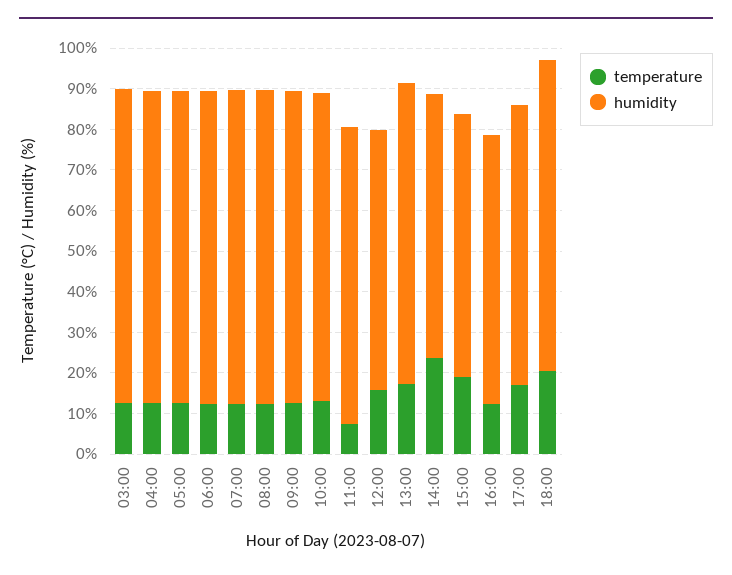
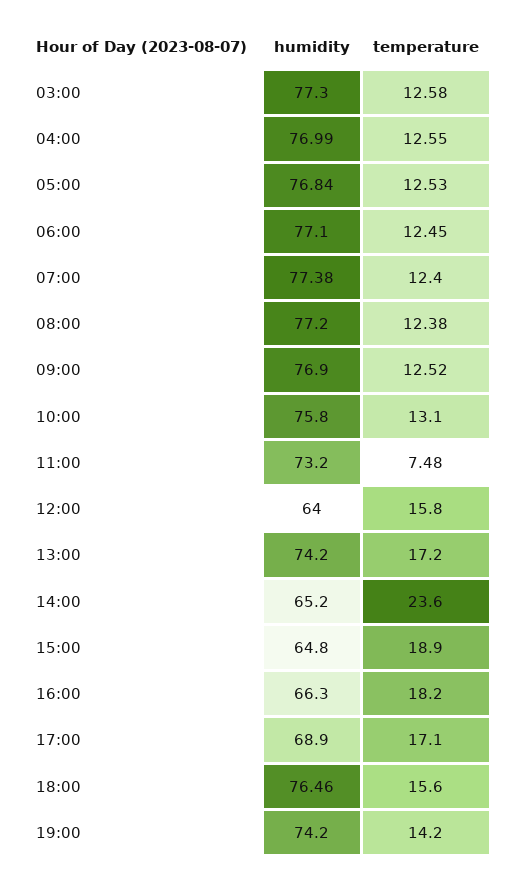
temperature, 16:00: 12 -> 18.2
temperature, 18:00: 20 -> 15.6
humidity, 19:00: none -> 74.2
temperature, 19:00: none -> 14.2

